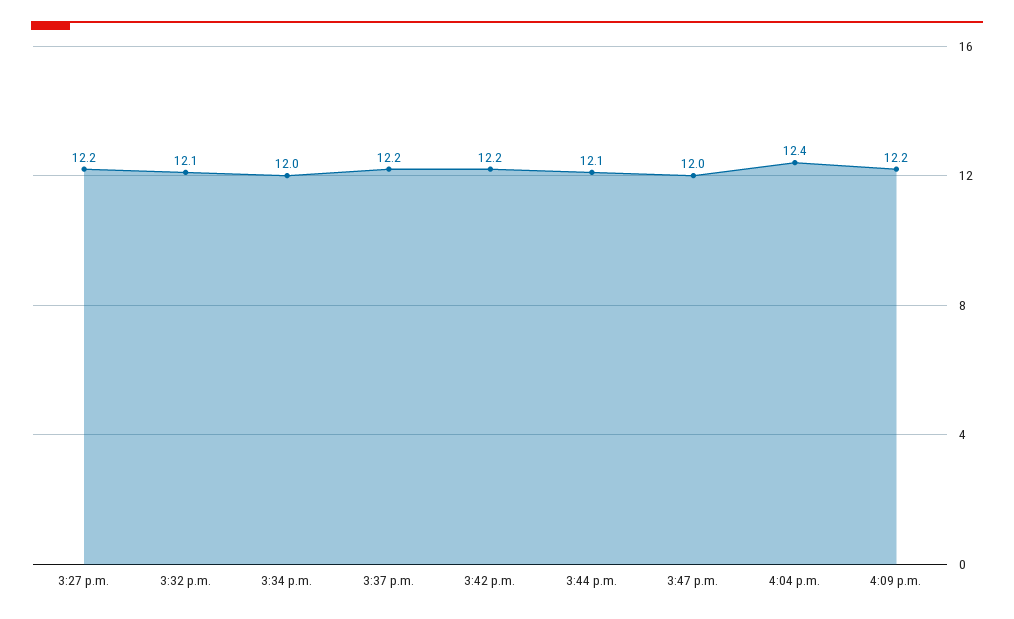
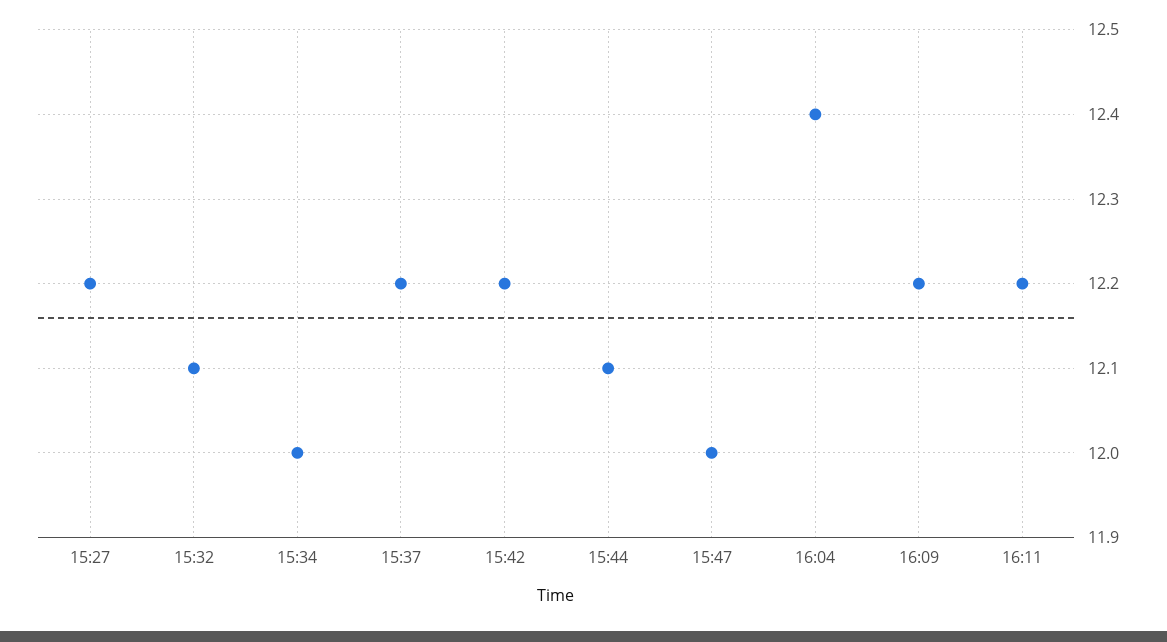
16:11: none -> 12.2

